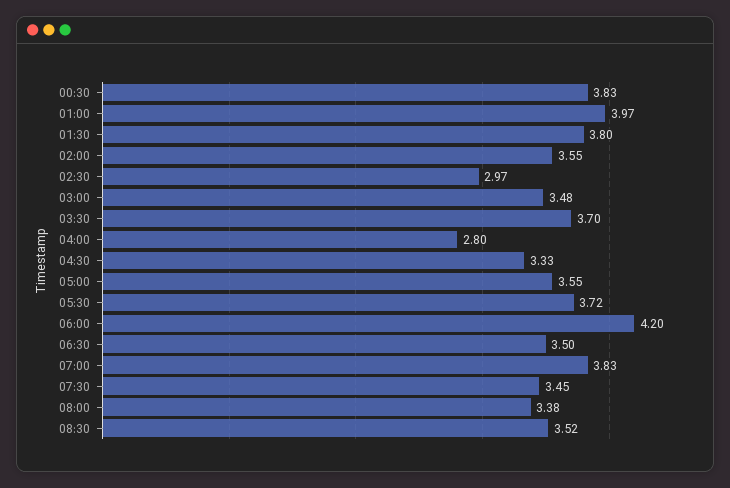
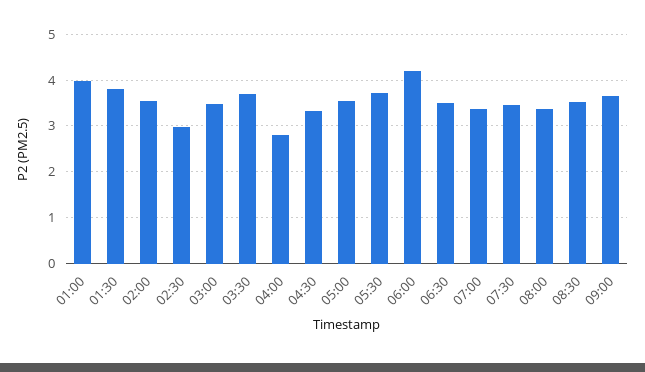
00:30: 3.83 -> none
07:00: 3.83 -> 3.4
09:00: none -> 3.6

